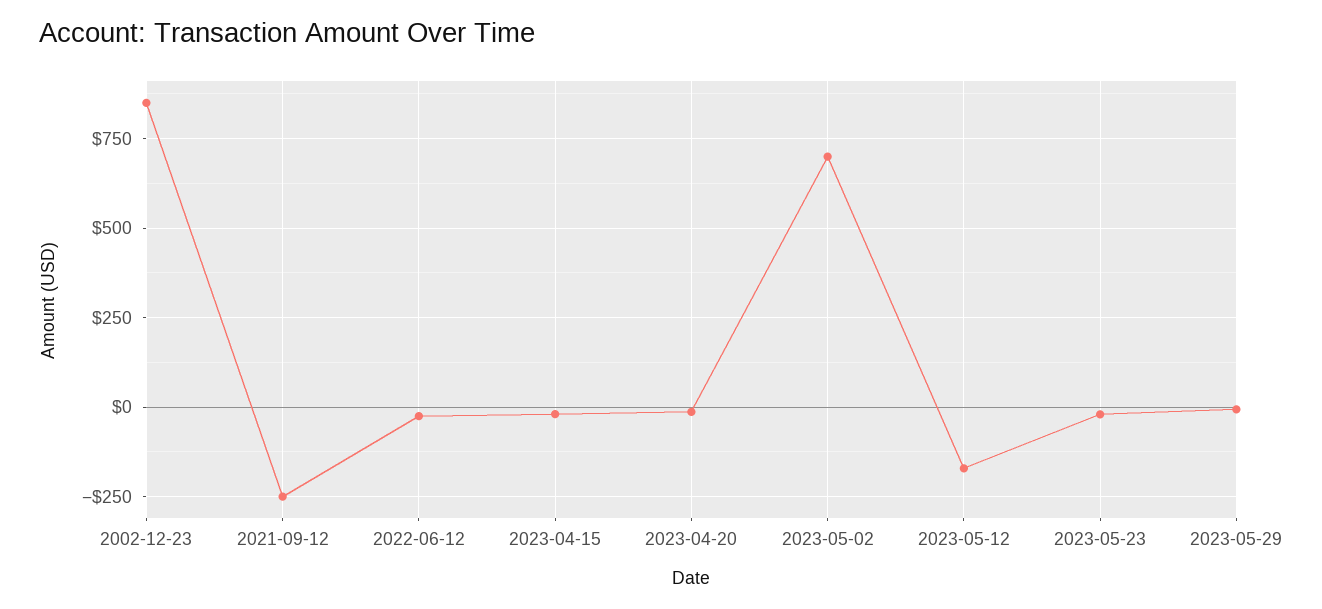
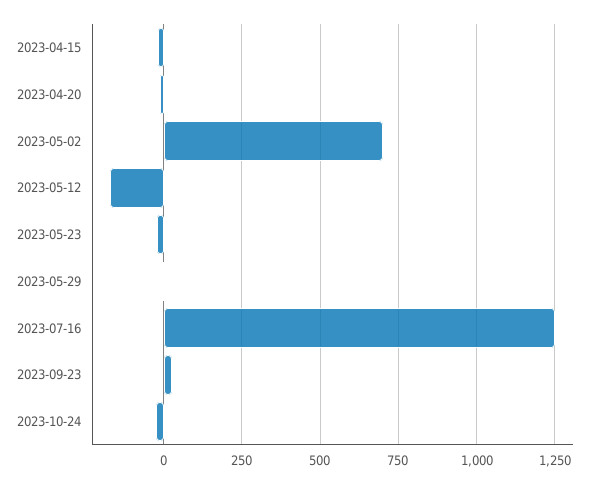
2002-12-23: 850 -> none
2021-09-12: -250 -> none
2022-06-12: -25 -> none
2023-07-16: none -> 1250
2023-09-23: none -> 25
2023-10-24: none -> -25

